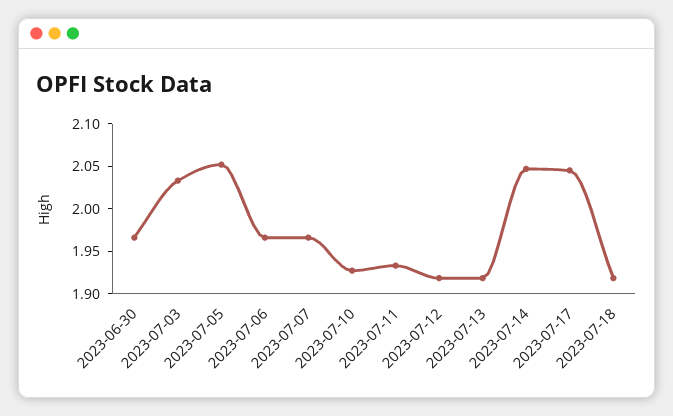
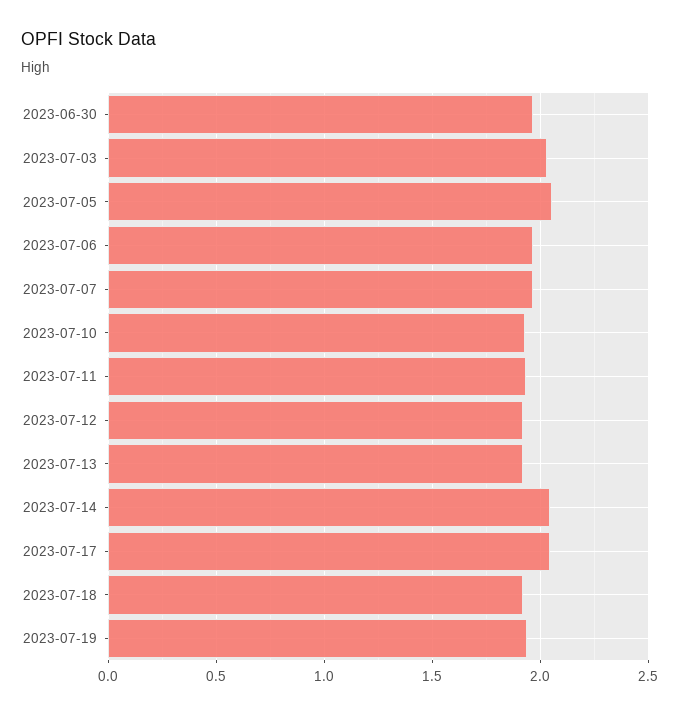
2023-07-19: none -> 1.95

